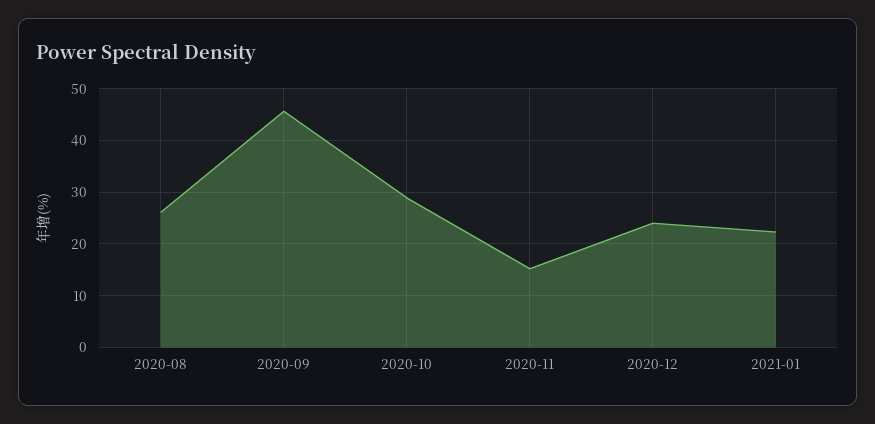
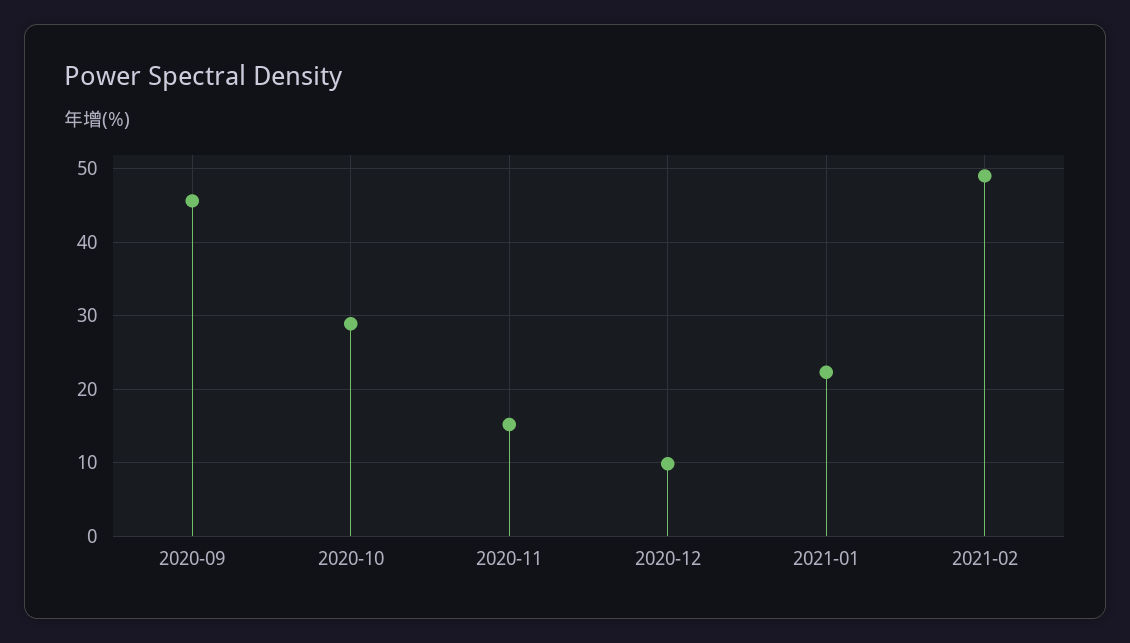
2020-08: 26 -> none
2020-12: 24 -> 10
2021-02: none -> 49

